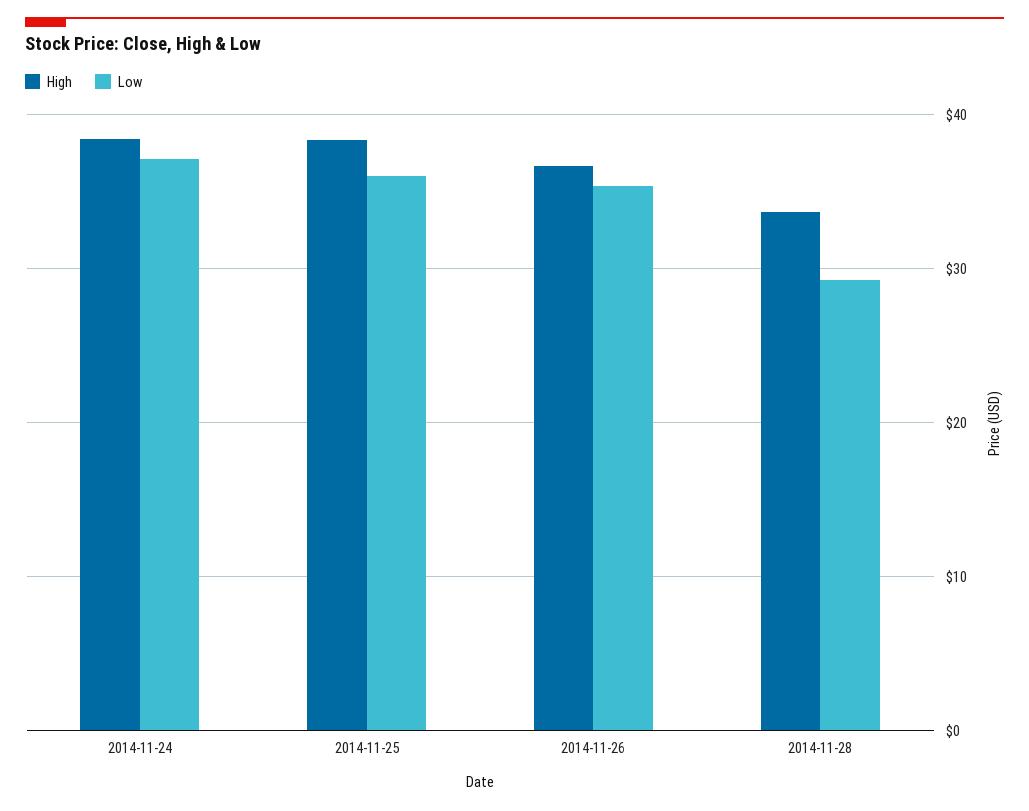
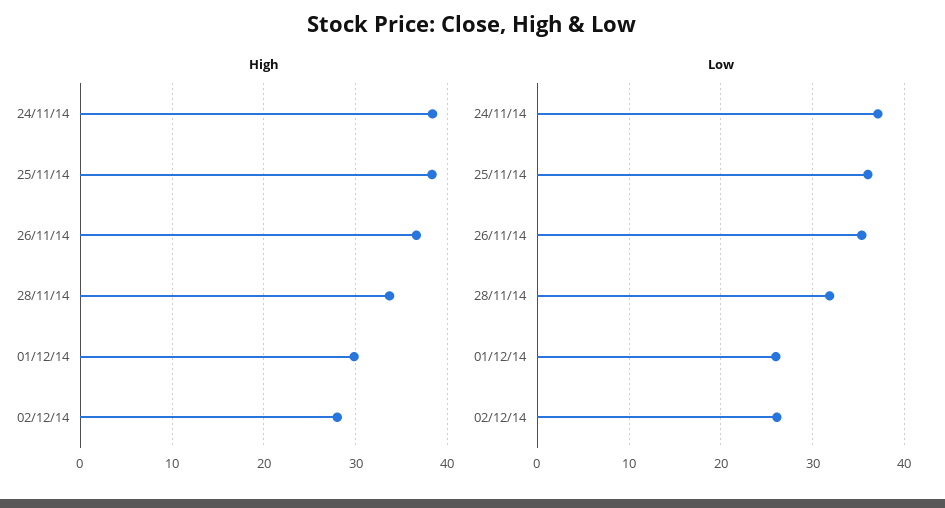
Low, 2014-11-28: 29 -> 32
High, 01/12/14: none -> 30
High, 02/12/14: none -> 28
Low, 01/12/14: none -> 26
Low, 02/12/14: none -> 26

